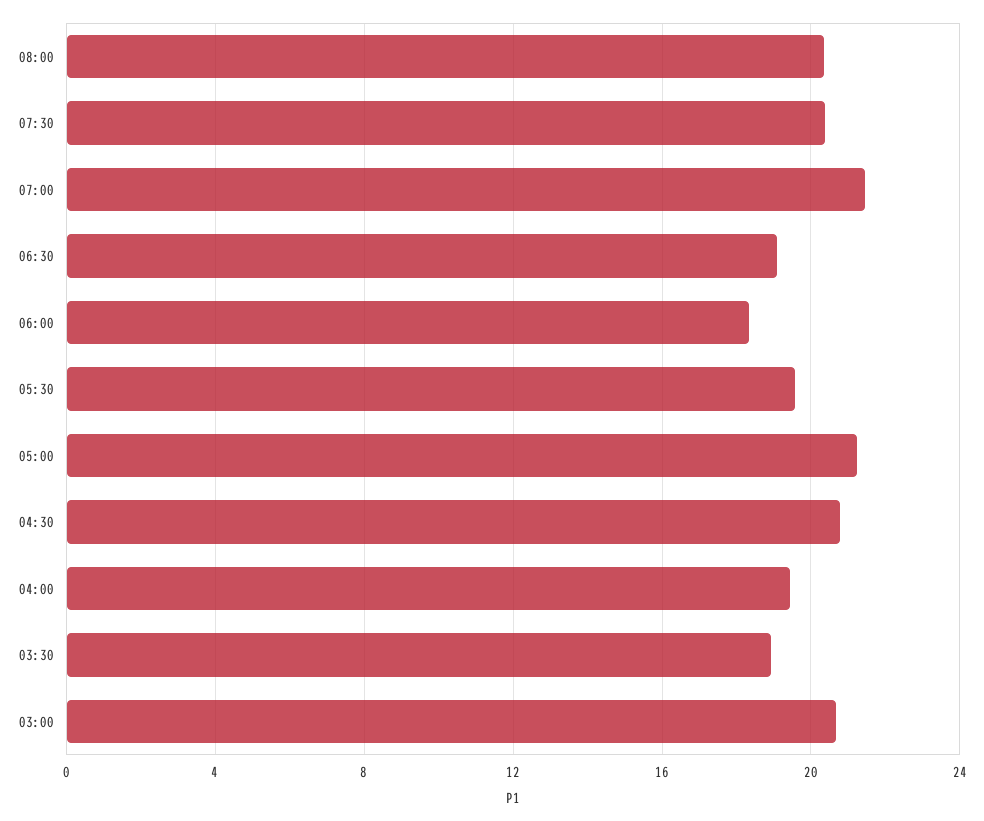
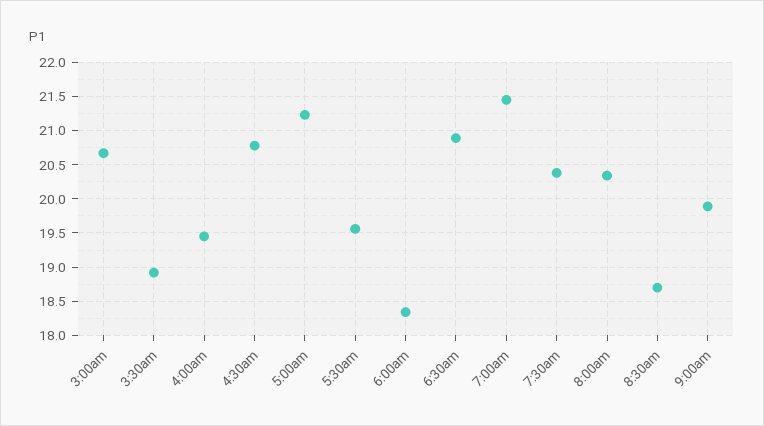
06:30: 19 -> 20.9
8:30am: none -> 18.7
9:00am: none -> 19.9

